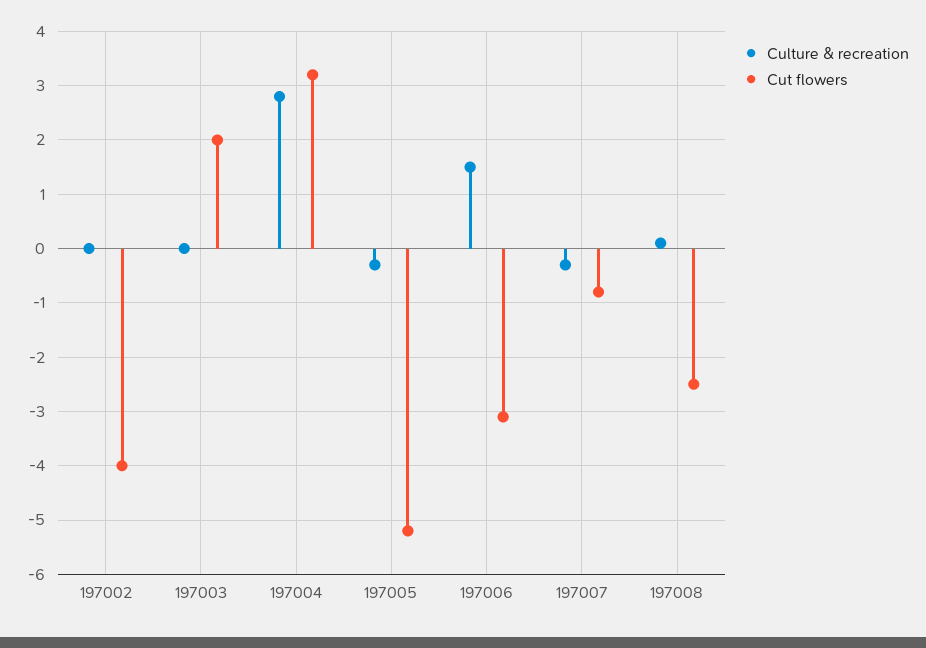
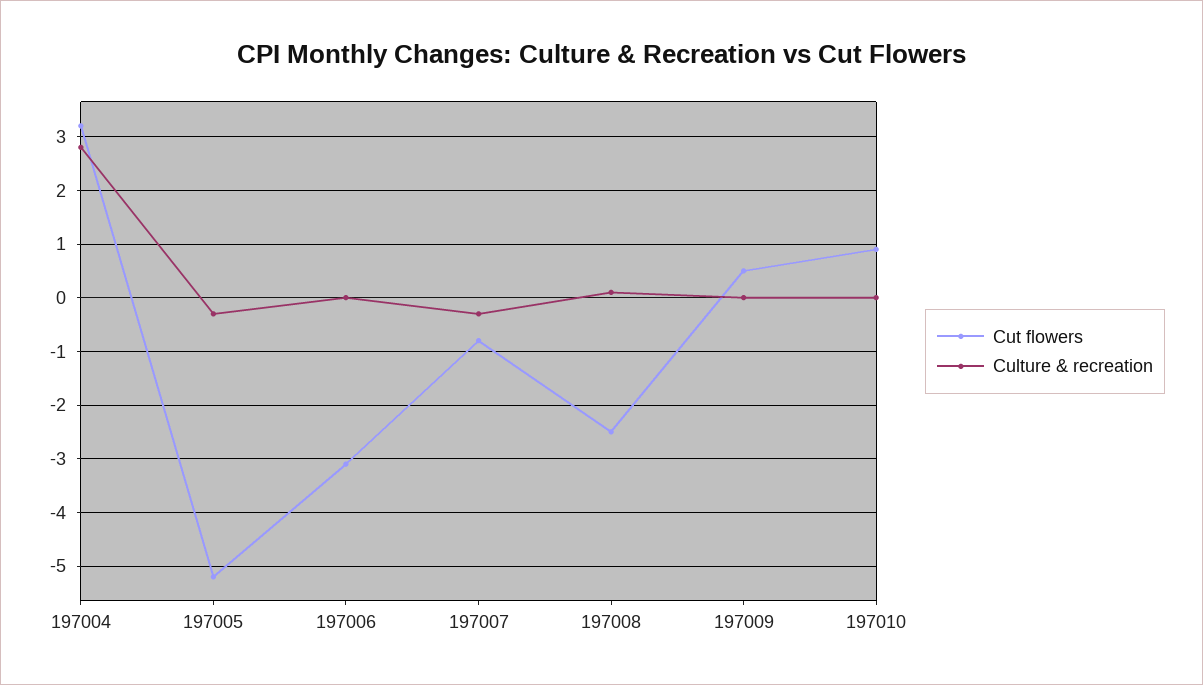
Culture & recreation, 197002: 0 -> none
Cut flowers, 197002: -4 -> none
Culture & recreation, 197003: 0 -> none
Cut flowers, 197003: 2 -> none
Culture & recreation, 197006: 1.5 -> 0
Cut flowers, 197009: none -> 0.5
Culture & recreation, 197009: none -> 0
Cut flowers, 197010: none -> 1
Culture & recreation, 197010: none -> 0

